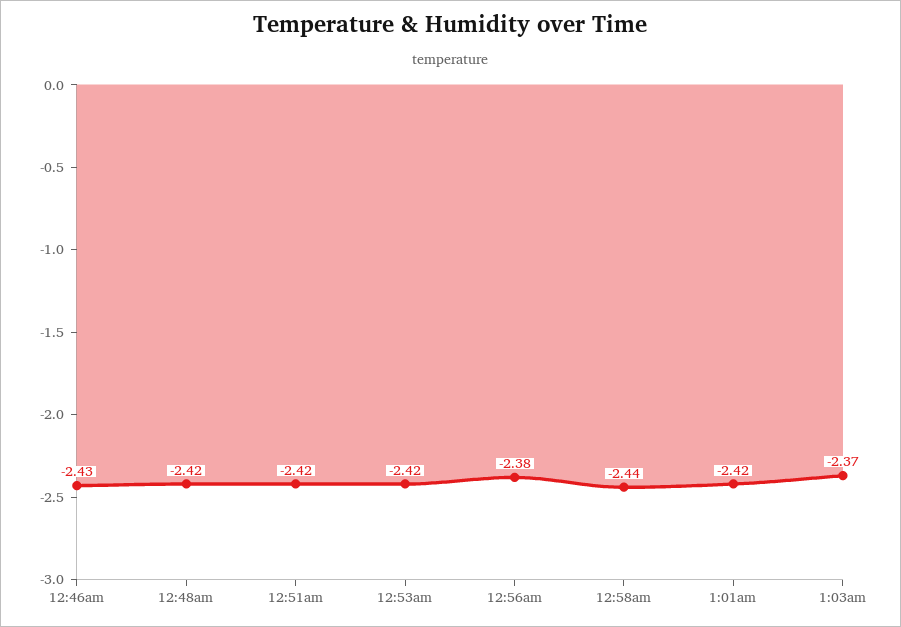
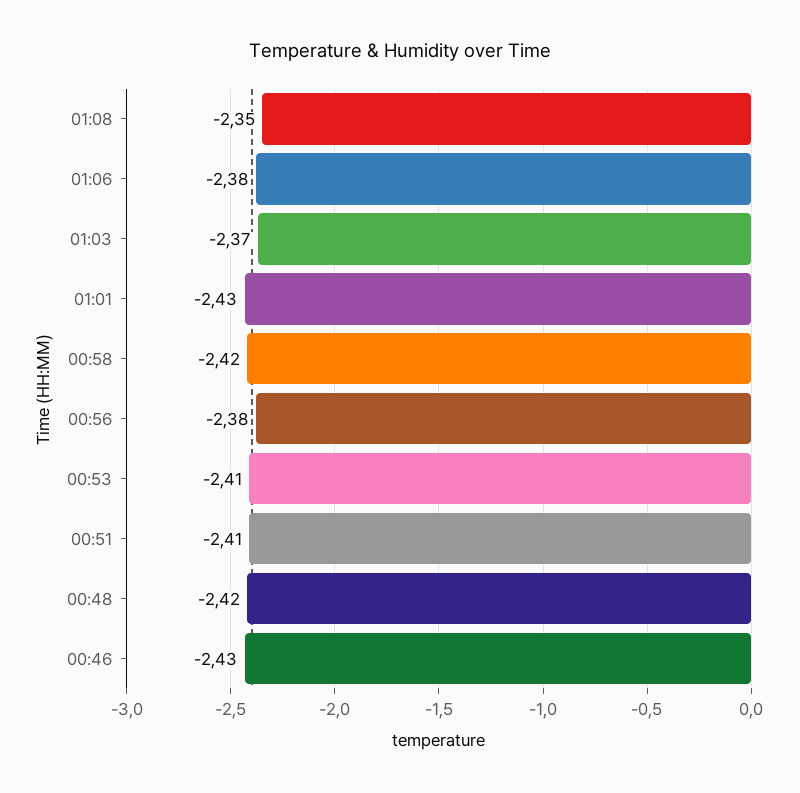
12:51am: -2.42 -> -2.41
12:53am: -2.42 -> -2.41
12:58am: -2.44 -> -2.42
1:01am: -2.42 -> -2.43
01:08: none -> -2.35
01:06: none -> -2.38

